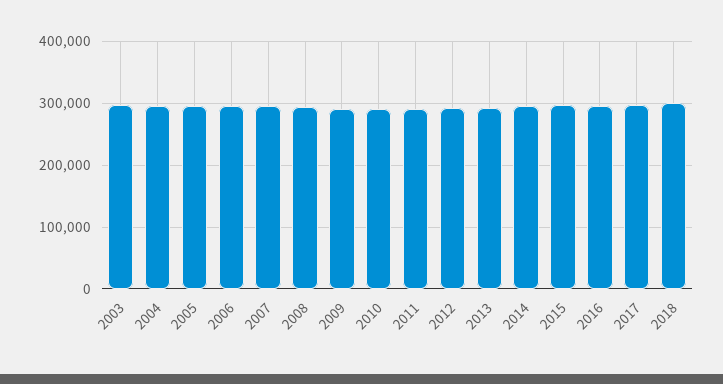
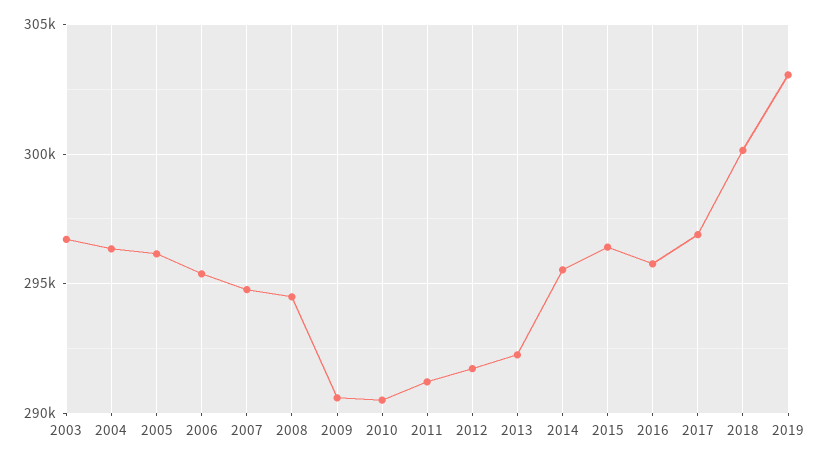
2019: none -> 303000

